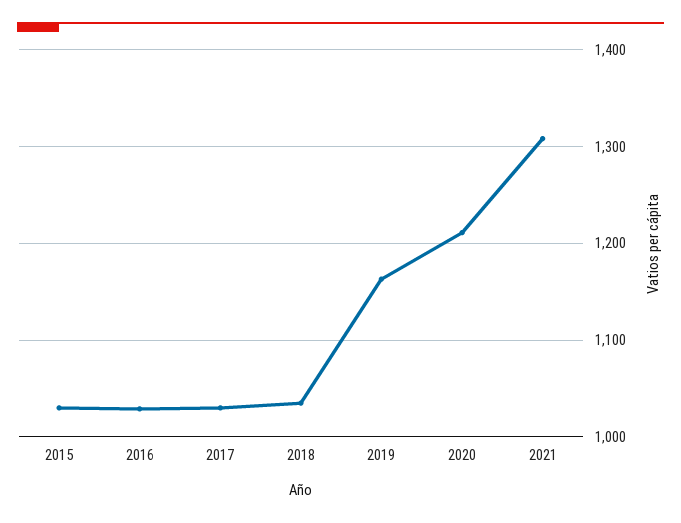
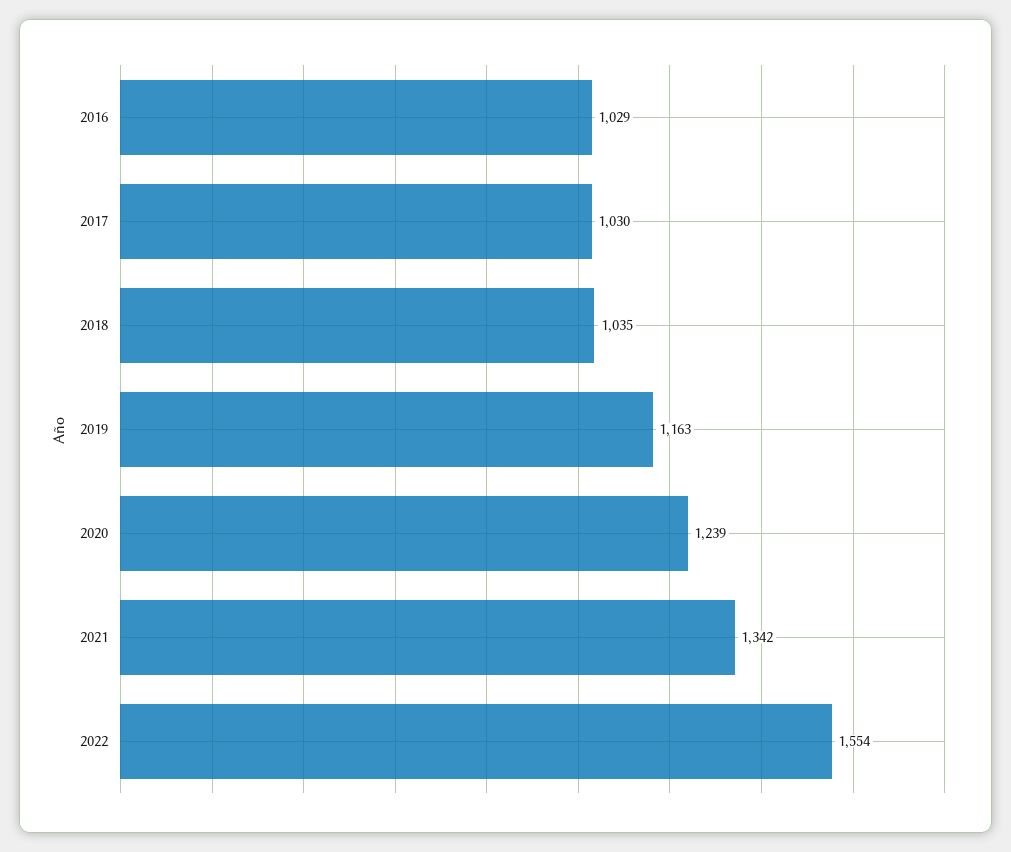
2015: 1030 -> none
2020: 1210 -> 1239
2021: 1310 -> 1342
2022: none -> 1554

